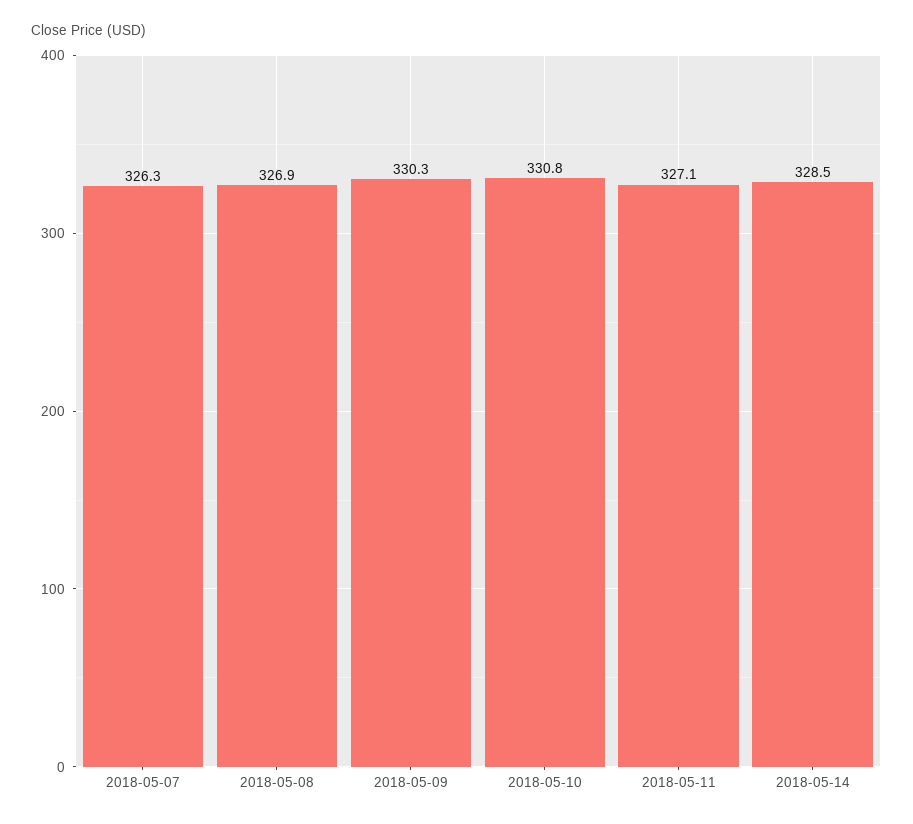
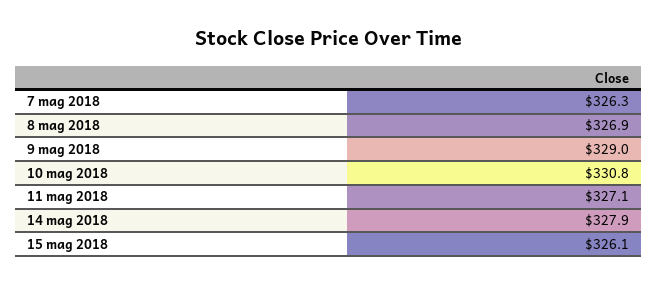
2018-05-09: 330.3 -> 329
2018-05-14: 328.5 -> 327.9
15 mag 2018: none -> 326.1

